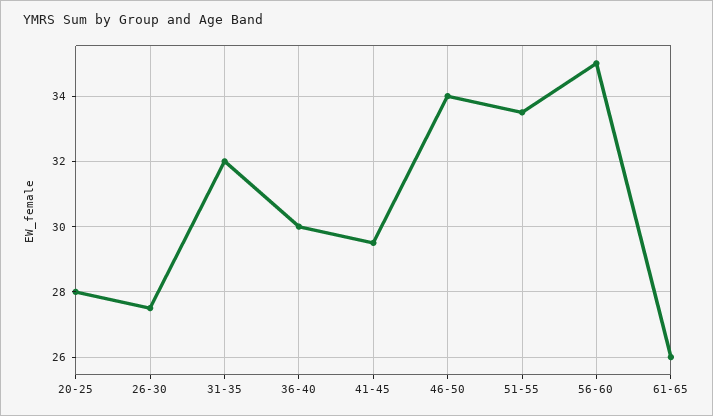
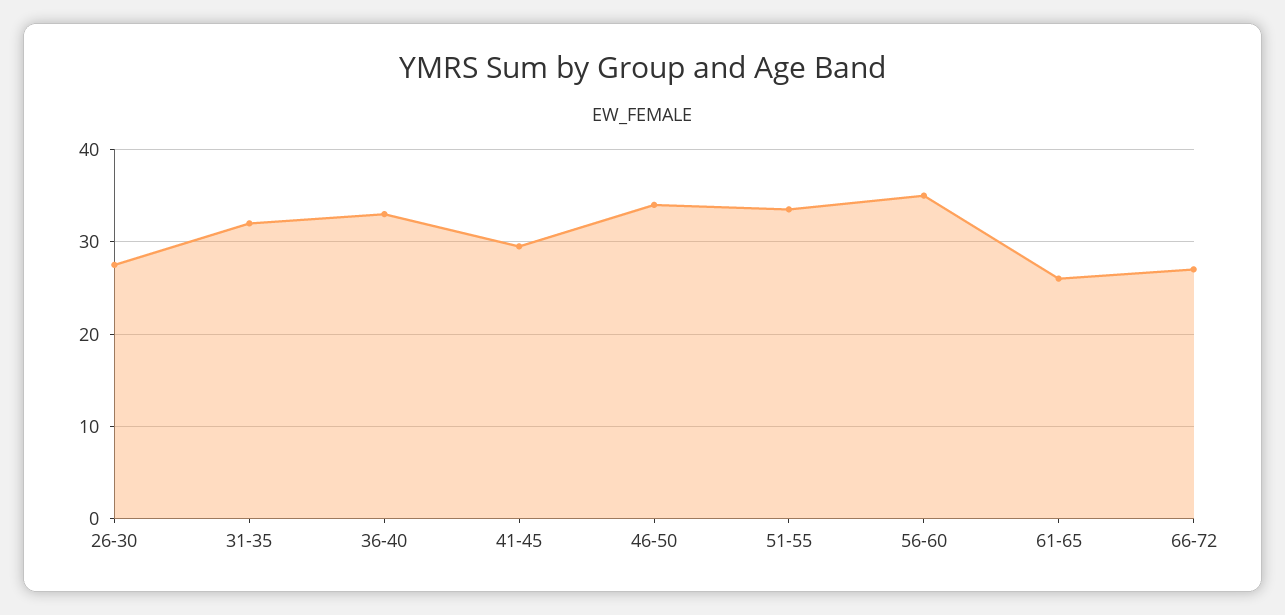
20-25: 28 -> none
36-40: 30 -> 33
66-72: none -> 27

